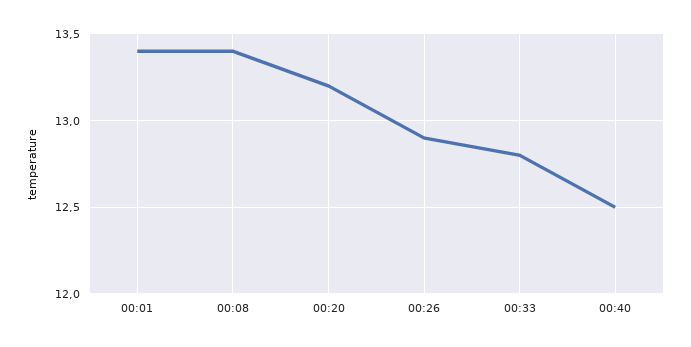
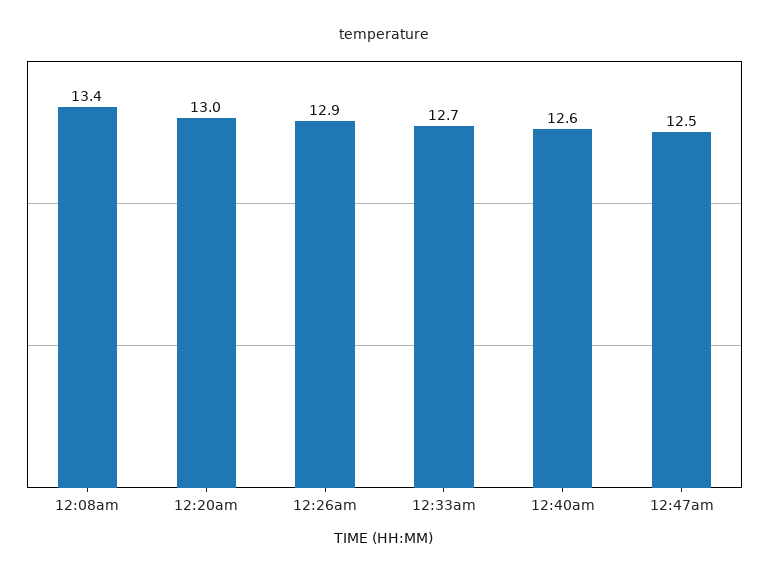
00:01: 13.4 -> none
00:20: 13.2 -> 13
00:33: 12.8 -> 12.7
00:40: 12.5 -> 12.6
12:47am: none -> 12.5

